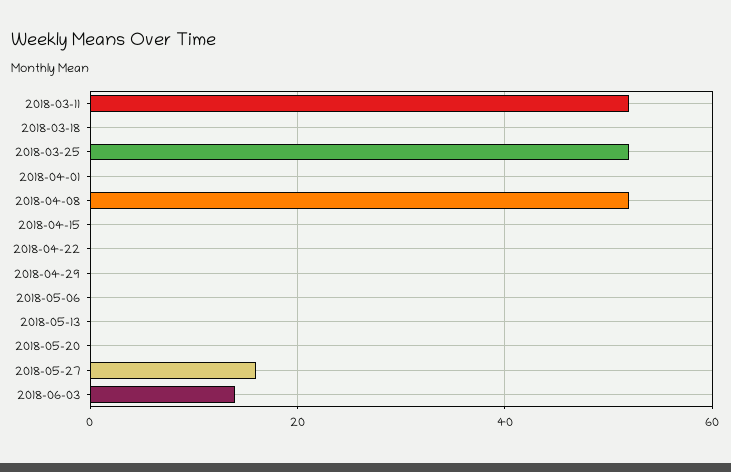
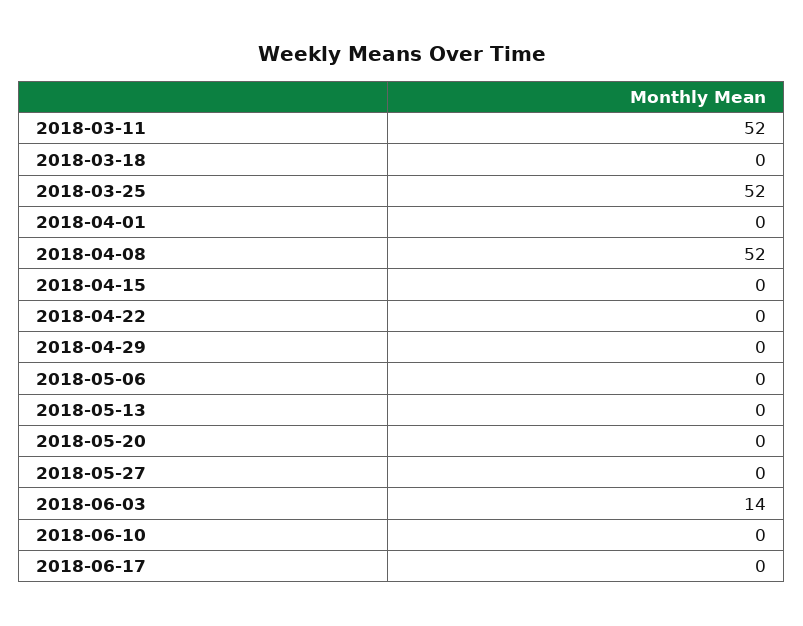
2018-05-27: 15 -> 0
2018-06-10: none -> 0
2018-06-17: none -> 0

